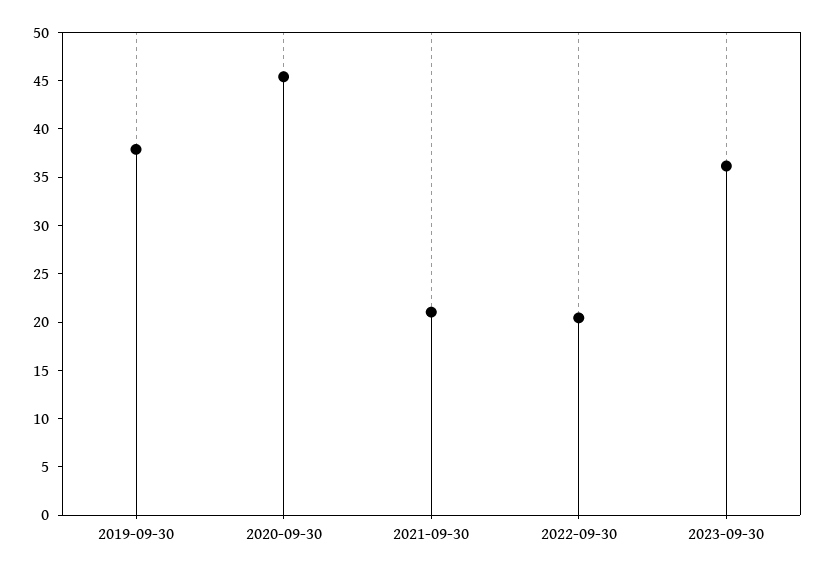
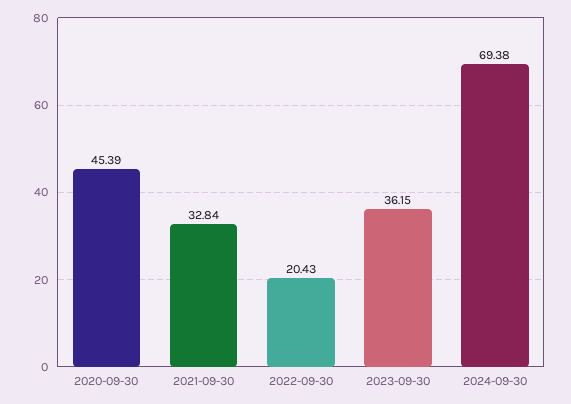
2019-09-30: 38 -> none
2021-09-30: 21 -> 32.84
2024-09-30: none -> 69.38

